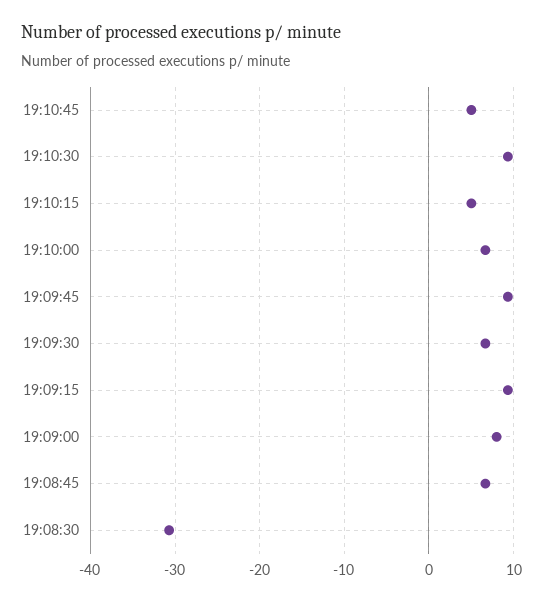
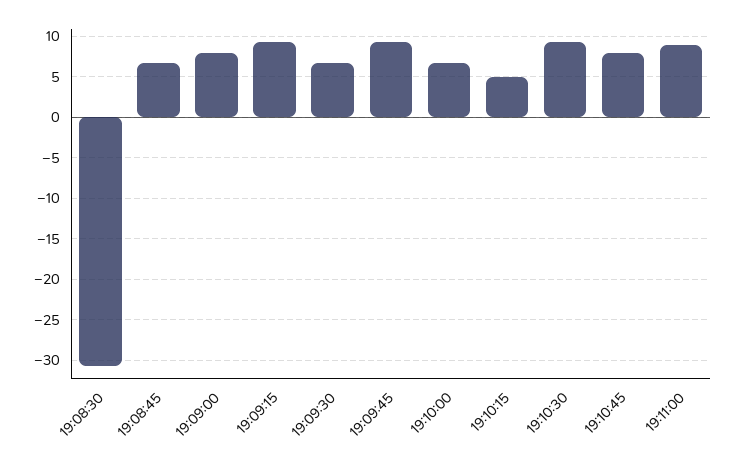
19:10:45: 5 -> 8
19:11:00: none -> 9

